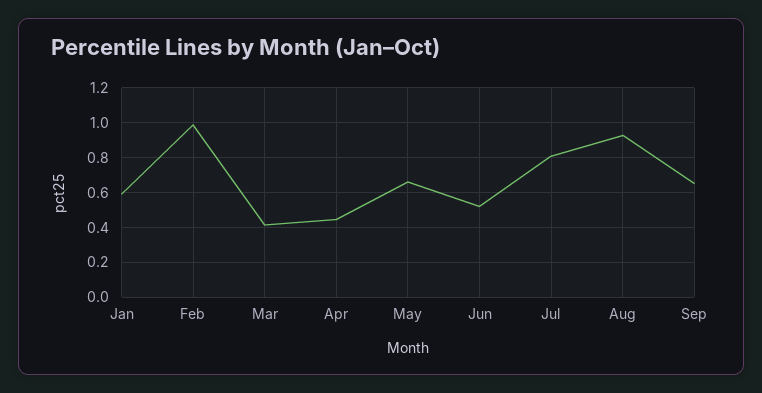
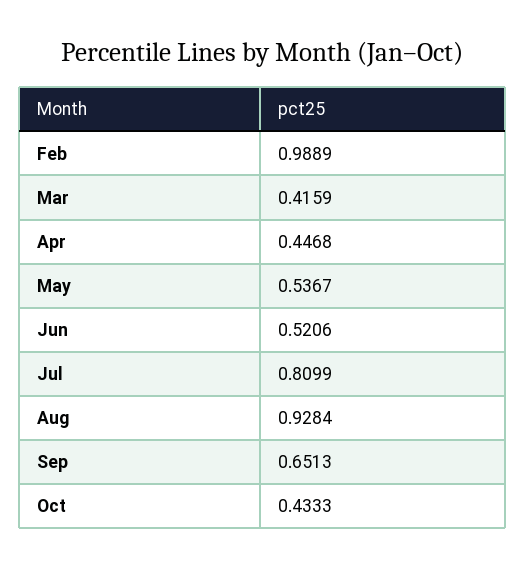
Jan: 0.6 -> none
May: 0.65 -> 0.5367
Oct: none -> 0.4333

